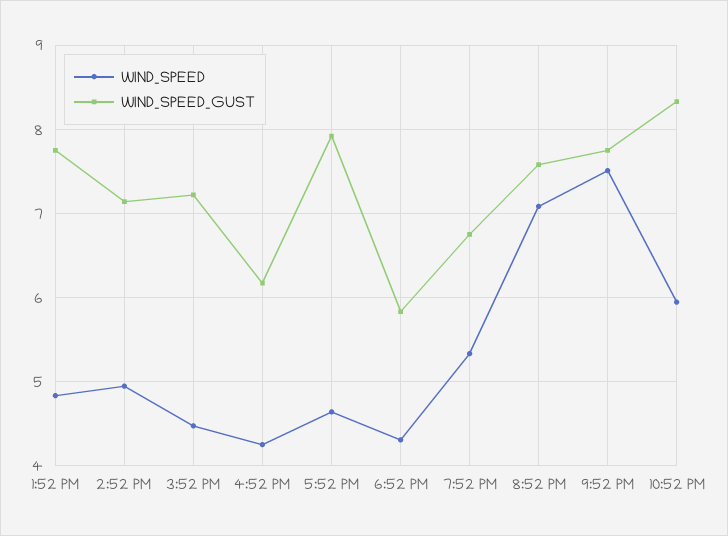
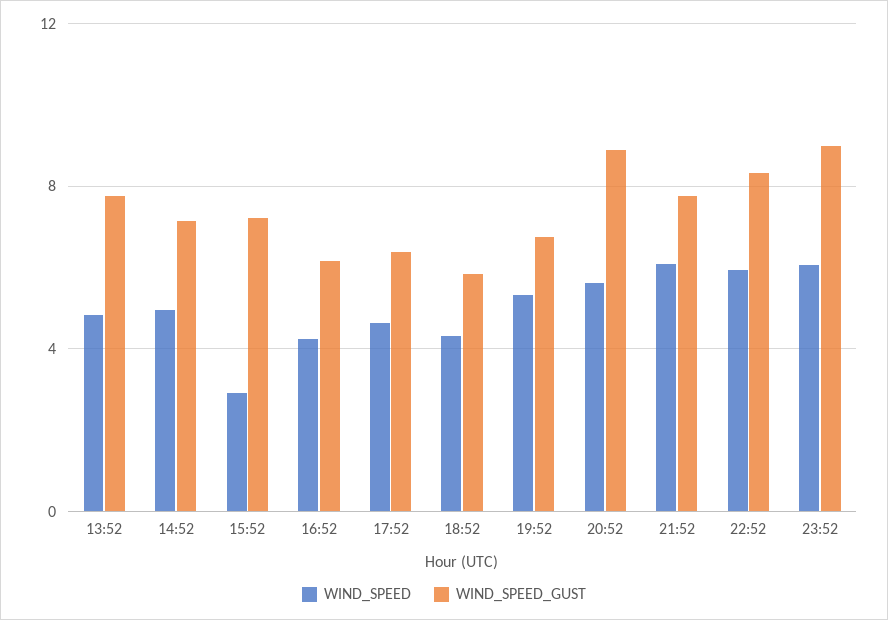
WIND_SPEED, 3:52 PM: 4.5 -> 3
WIND_SPEED_GUST, 5:52 PM: 7.9 -> 6.5
WIND_SPEED, 8:52 PM: 7.1 -> 5.5
WIND_SPEED_GUST, 8:52 PM: 7.6 -> 9
WIND_SPEED, 9:52 PM: 7.5 -> 6
WIND_SPEED, 23:52: none -> 6
WIND_SPEED_GUST, 23:52: none -> 9

